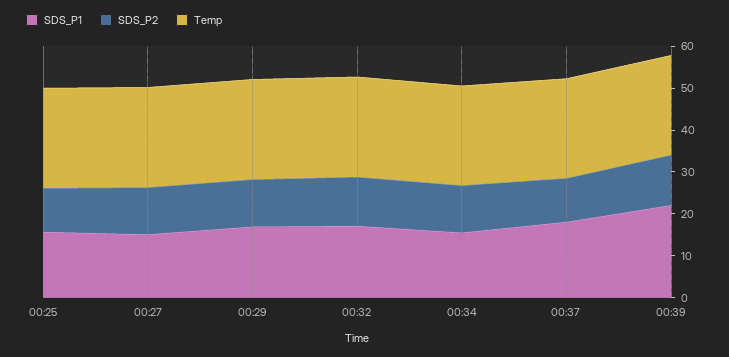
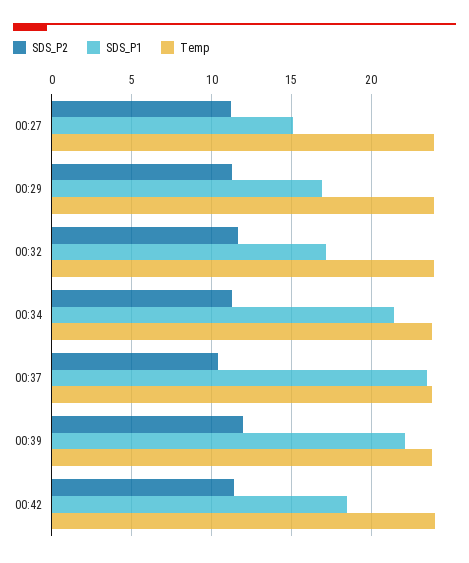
SDS_P1, 00:25: 16 -> none
SDS_P2, 00:25: 10 -> none
Temp, 00:25: 24 -> none
SDS_P1, 00:34: 16 -> 21.5
SDS_P1, 00:37: 18 -> 23.5
SDS_P2, 00:42: none -> 11.5
SDS_P1, 00:42: none -> 18.5
Temp, 00:42: none -> 24

